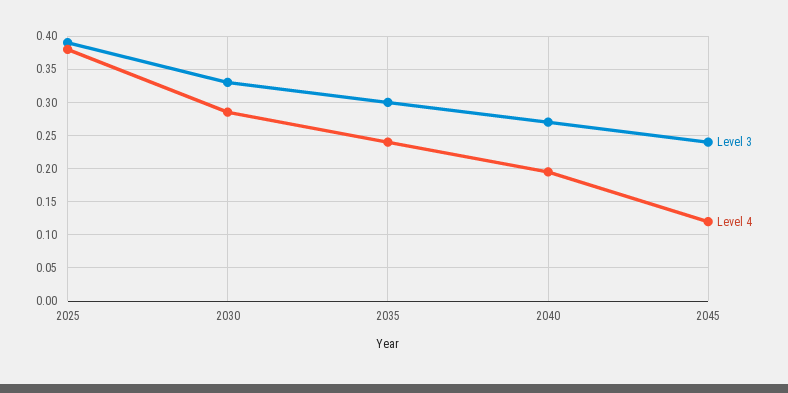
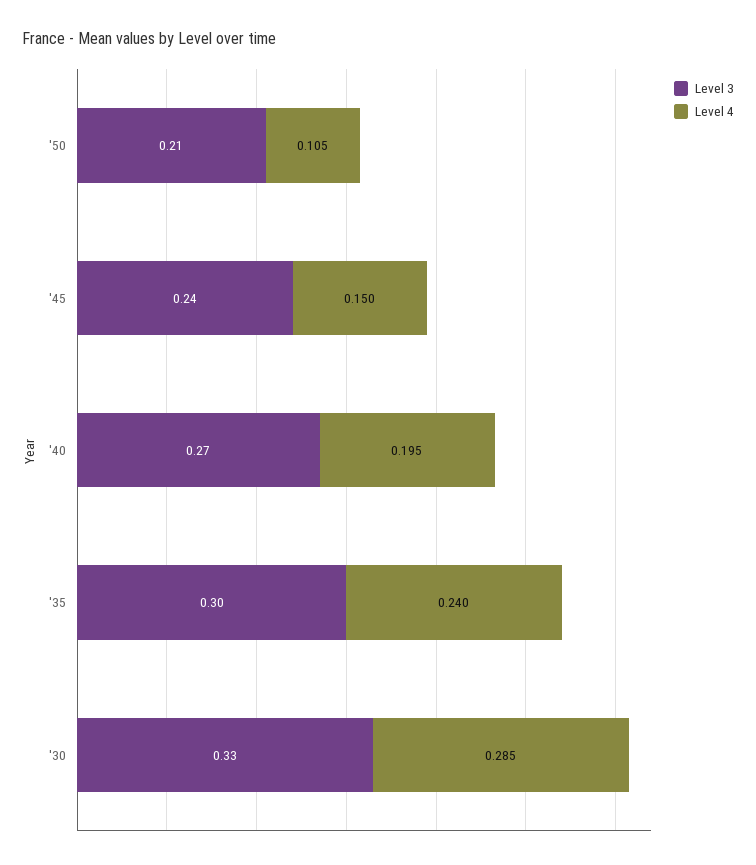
Level 3, 2025: 0.39 -> none
Level 4, 2025: 0.38 -> none
Level 4, 2045: 0.12 -> 0.15
Level 3, '50: none -> 0.21
Level 4, '50: none -> 0.105

